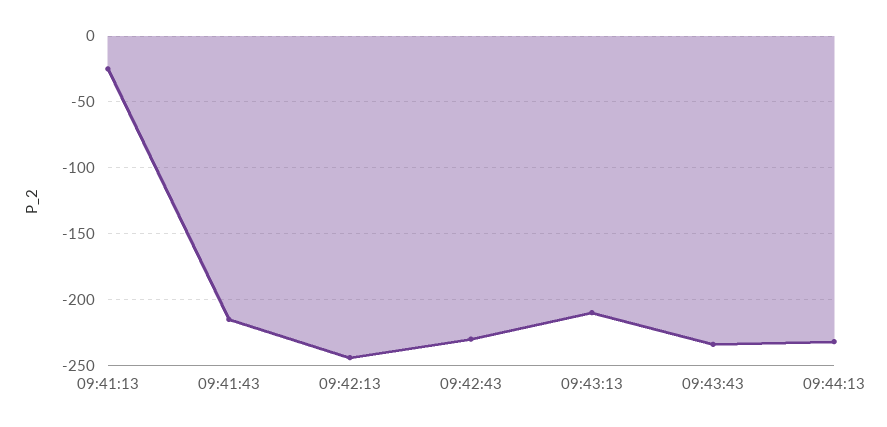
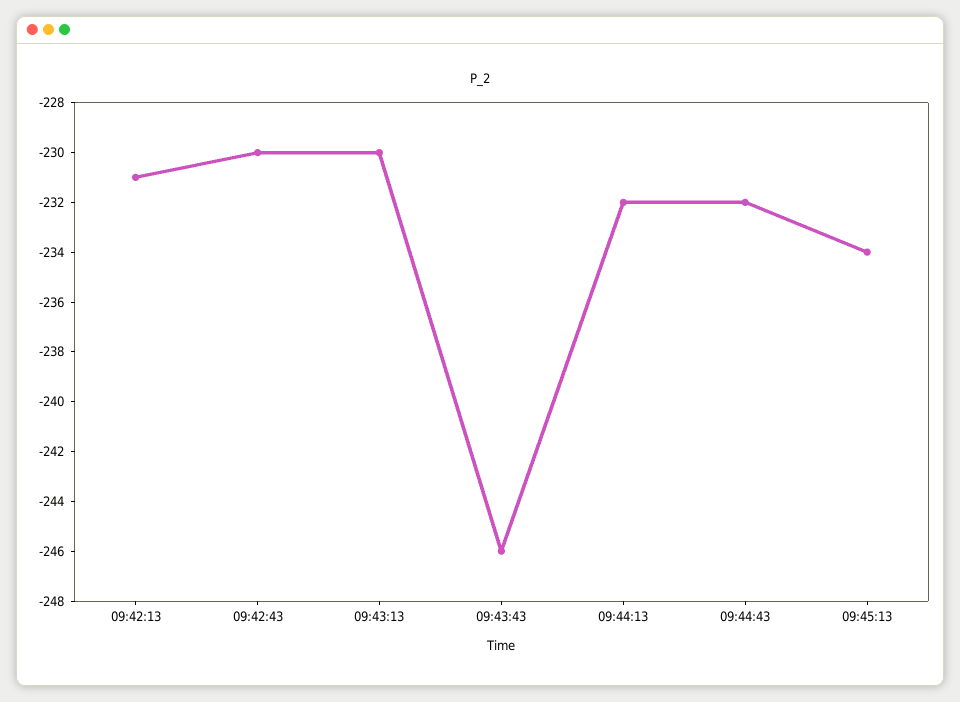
09:41:13: -25 -> none
09:41:43: -215 -> none
09:42:13: -245 -> -231
09:43:13: -210 -> -230
09:43:43: -235 -> -246
09:44:43: none -> -232
09:45:13: none -> -234

